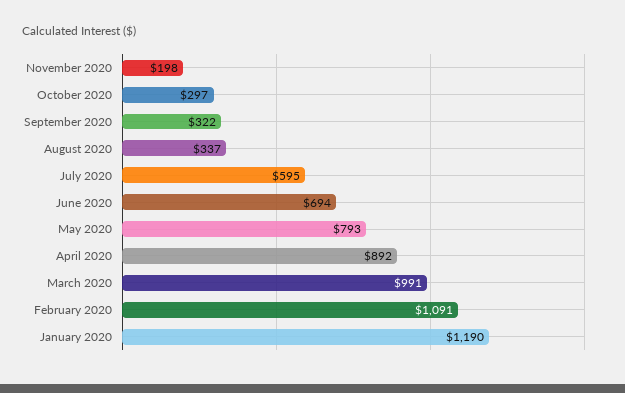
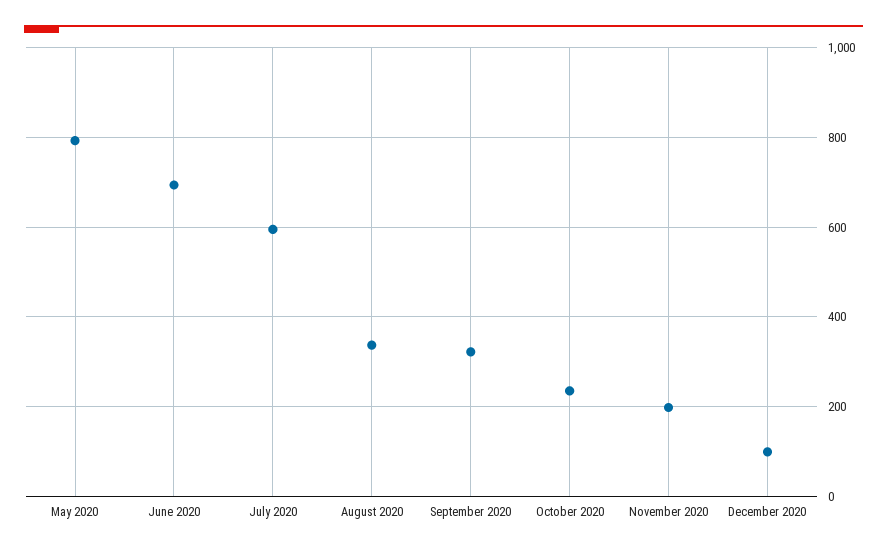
October 2020: 297 -> 240
April 2020: 892 -> none
March 2020: 991 -> none
February 2020: 1091 -> none
January 2020: 1190 -> none
December 2020: none -> 100

